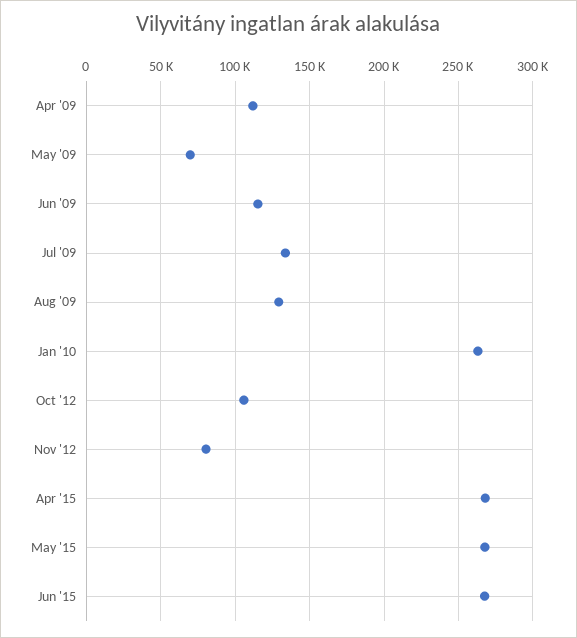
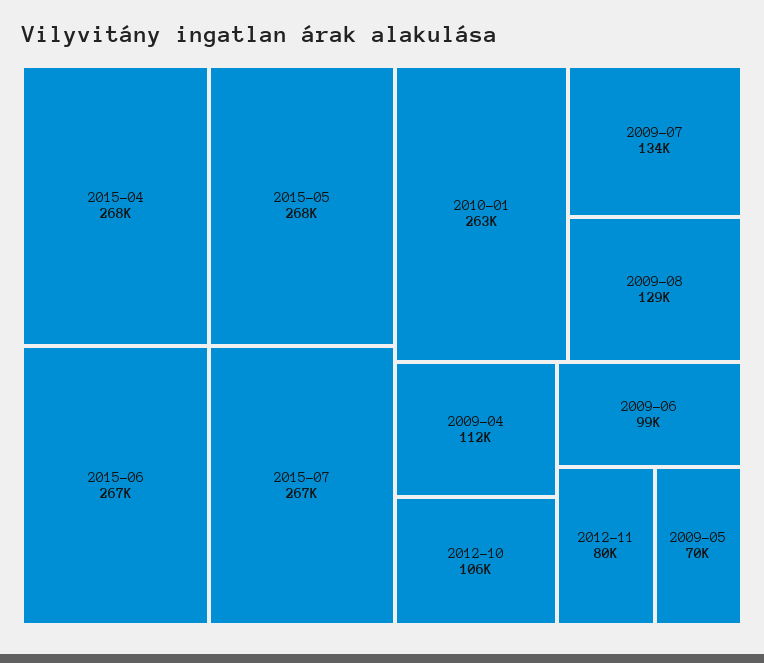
Jun '09: 115000 -> 99000
2015-07: none -> 267000

